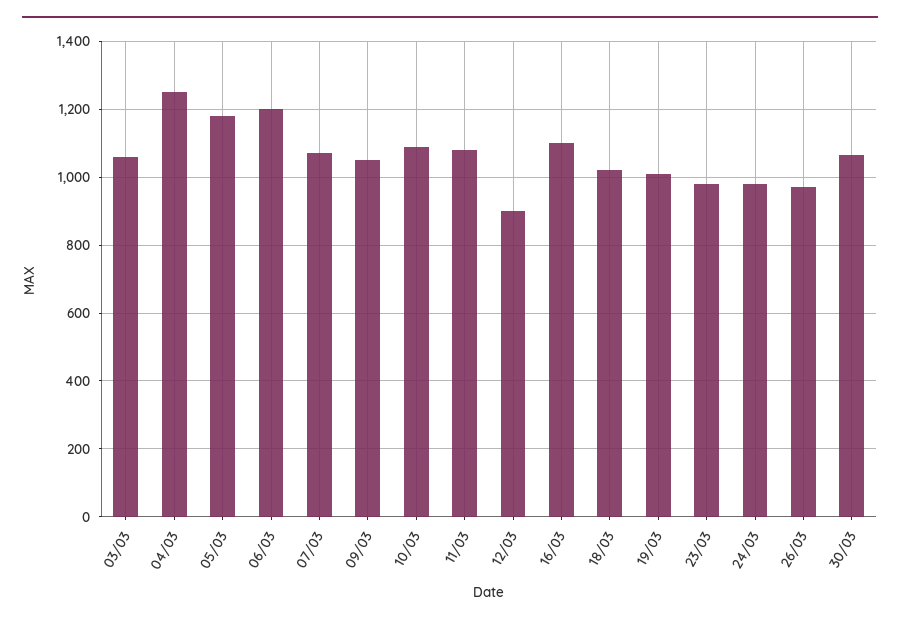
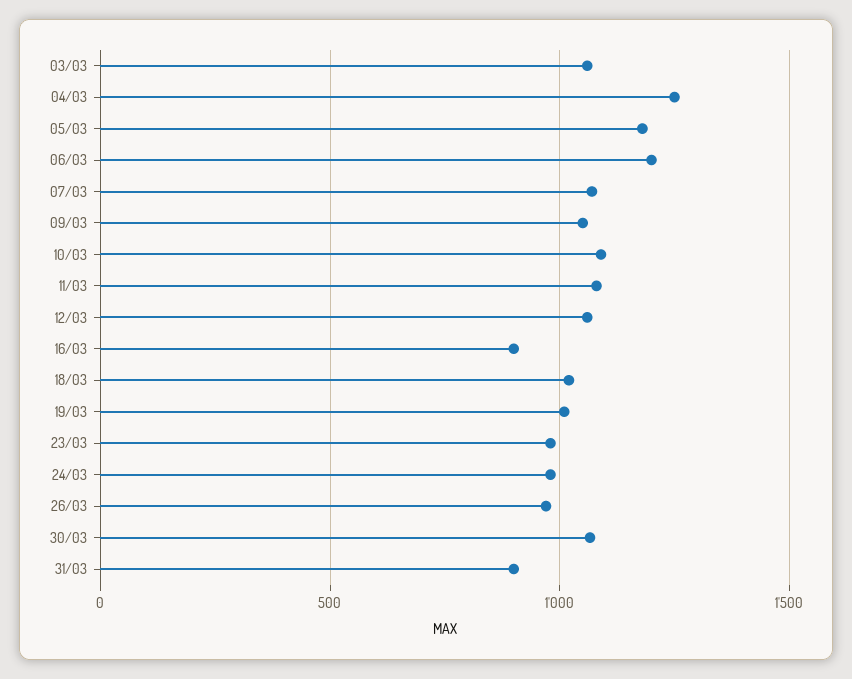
12/03: 900 -> 1050
16/03: 1100 -> 900
31/03: none -> 900

